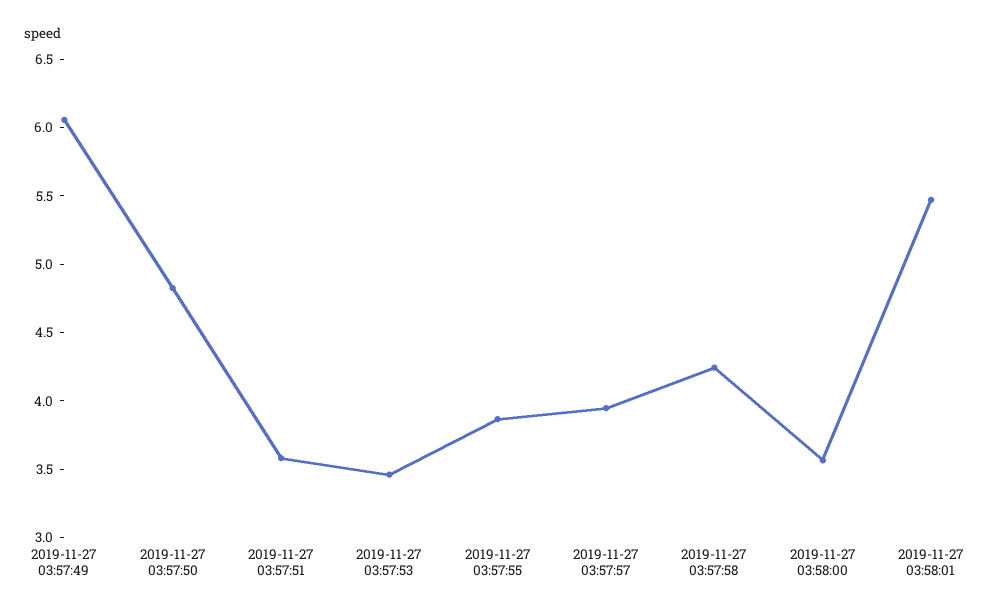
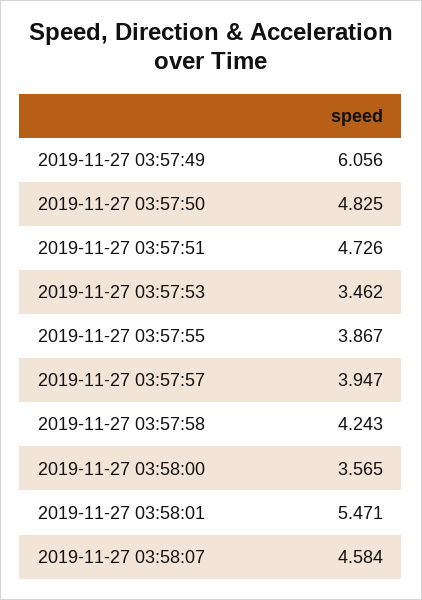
2019-11-27 03:57:51: 3.6 -> 4.726
2019-11-27 03:58:07: none -> 4.584

